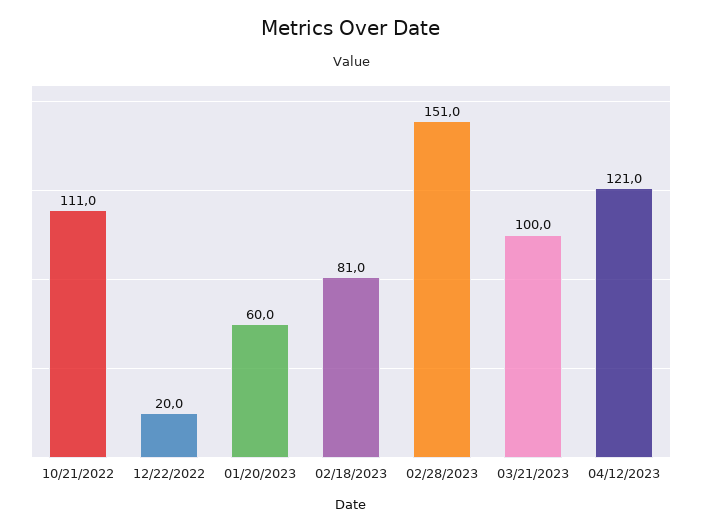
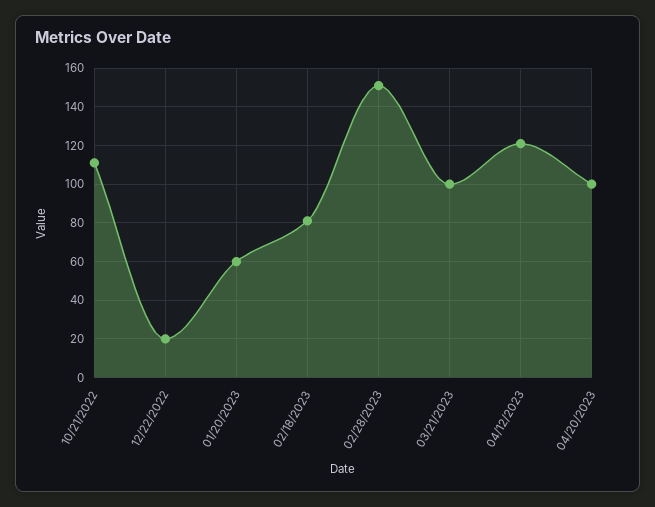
04/20/2023: none -> 100

